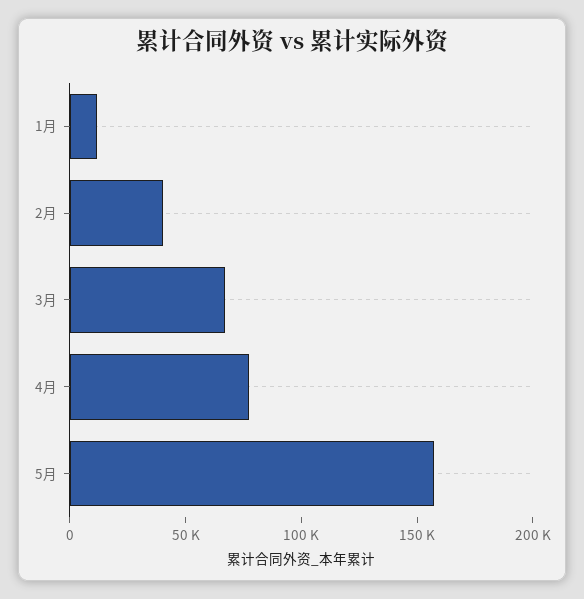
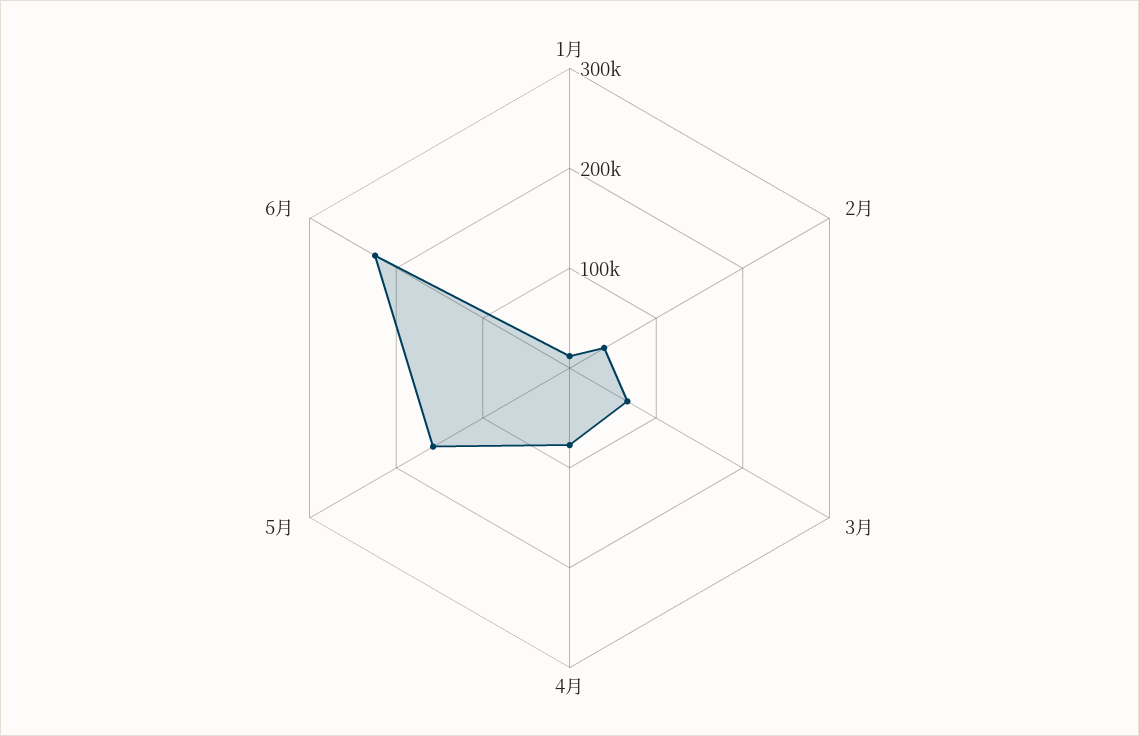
6月: none -> 220000

